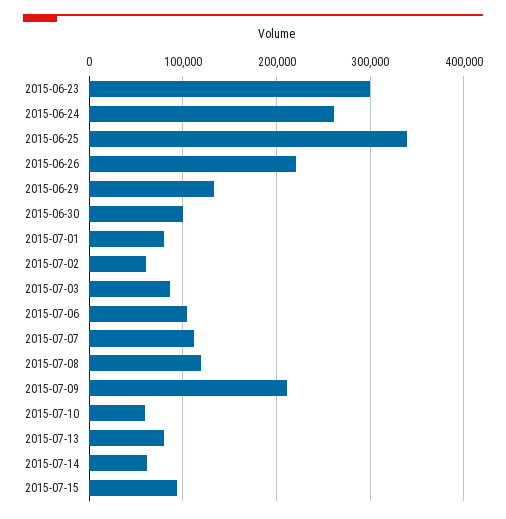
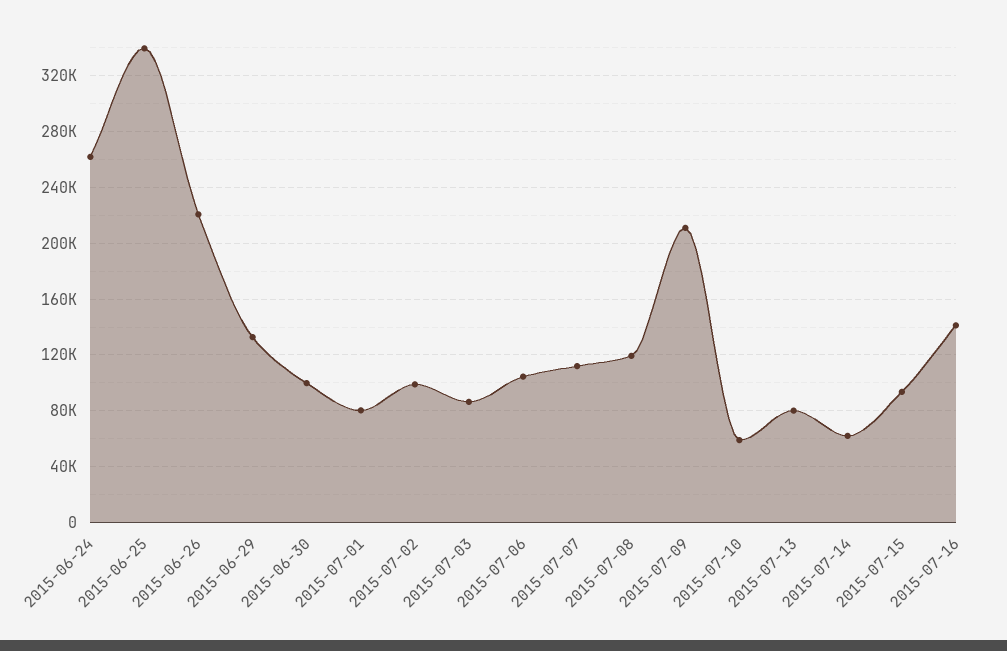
2015-06-23: 300000 -> none
2015-07-02: 60000 -> 100000
2015-07-16: none -> 140000

